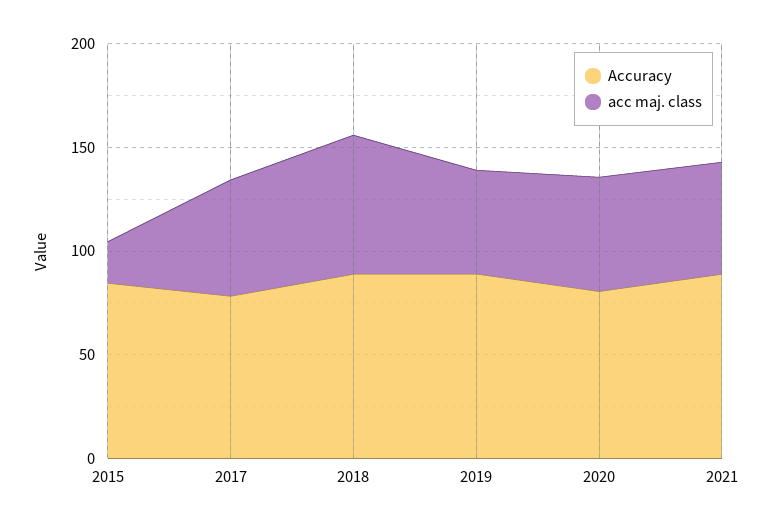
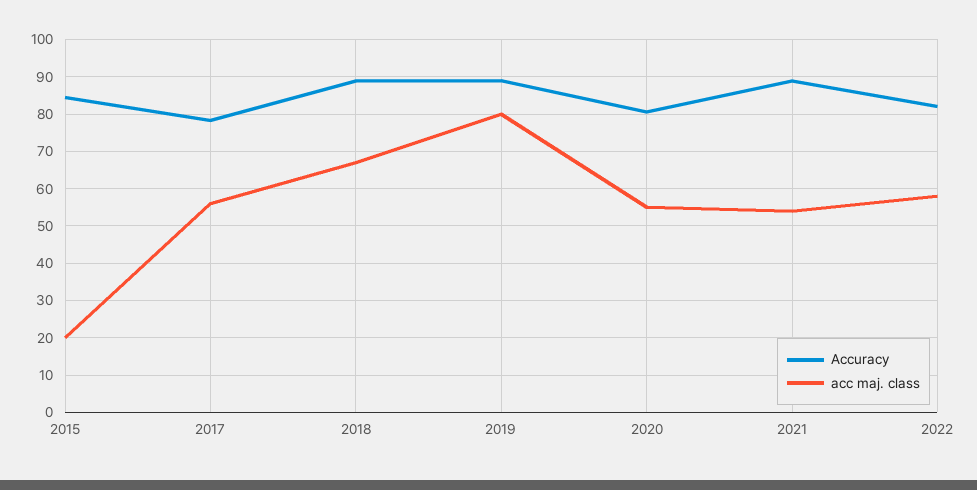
acc maj. class, 2019: 50 -> 80
Accuracy, 2022: none -> 82
acc maj. class, 2022: none -> 58

